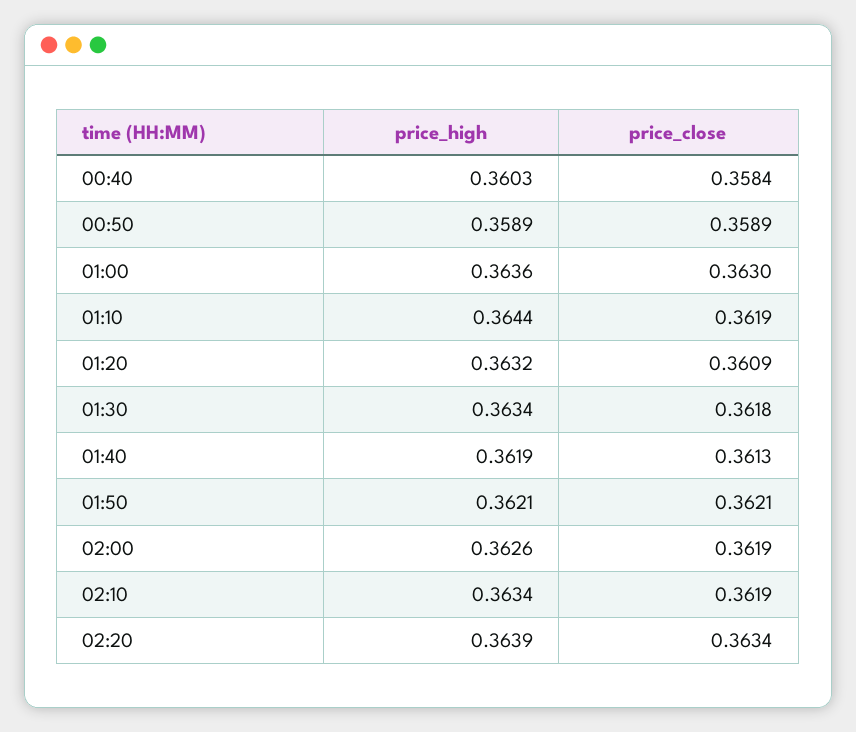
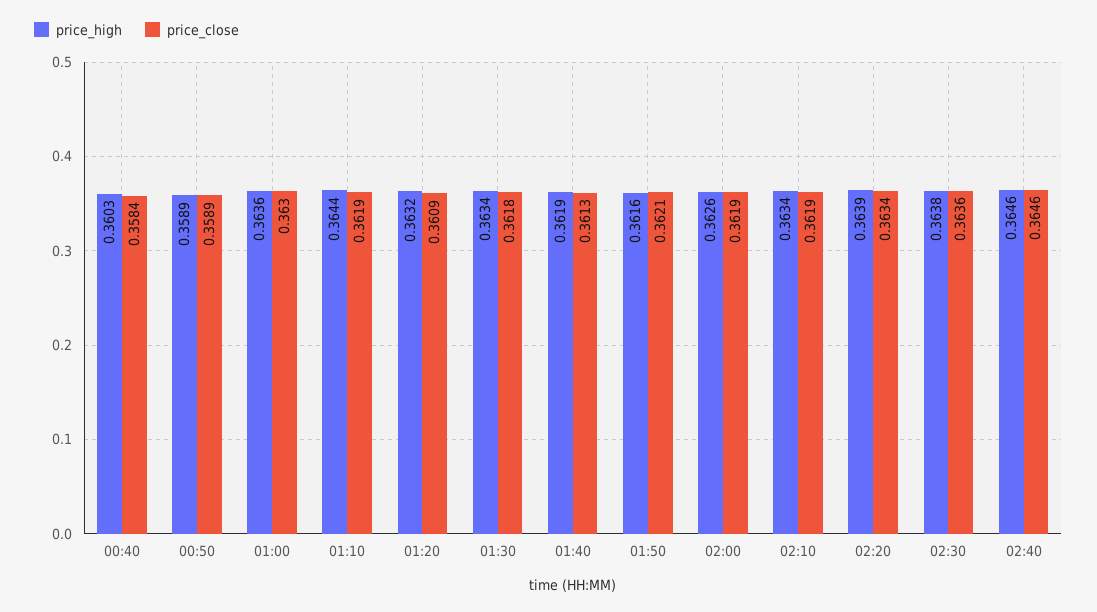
price_high, 01:50: 0.3621 -> 0.3616
price_high, 02:30: none -> 0.3638
price_close, 02:30: none -> 0.3636
price_high, 02:40: none -> 0.3646
price_close, 02:40: none -> 0.3646

